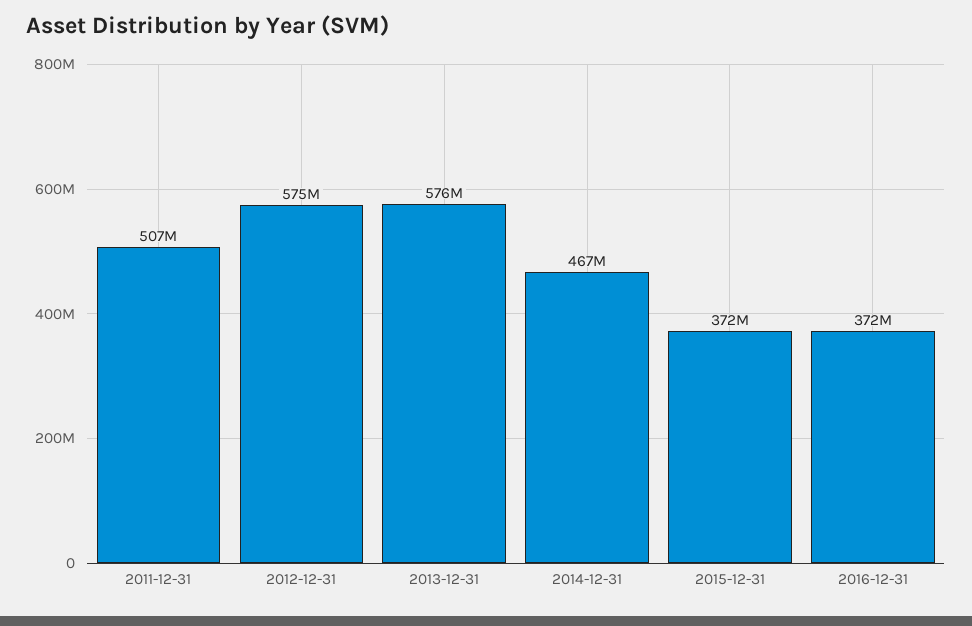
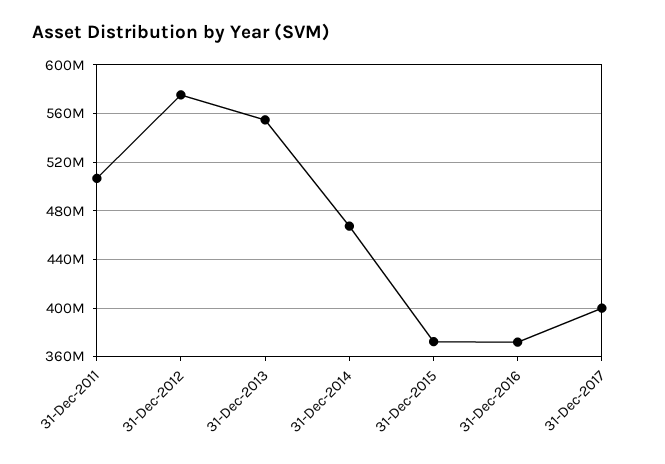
2013-12-31: 576000000 -> 555000000
31-Dec-2017: none -> 400000000

